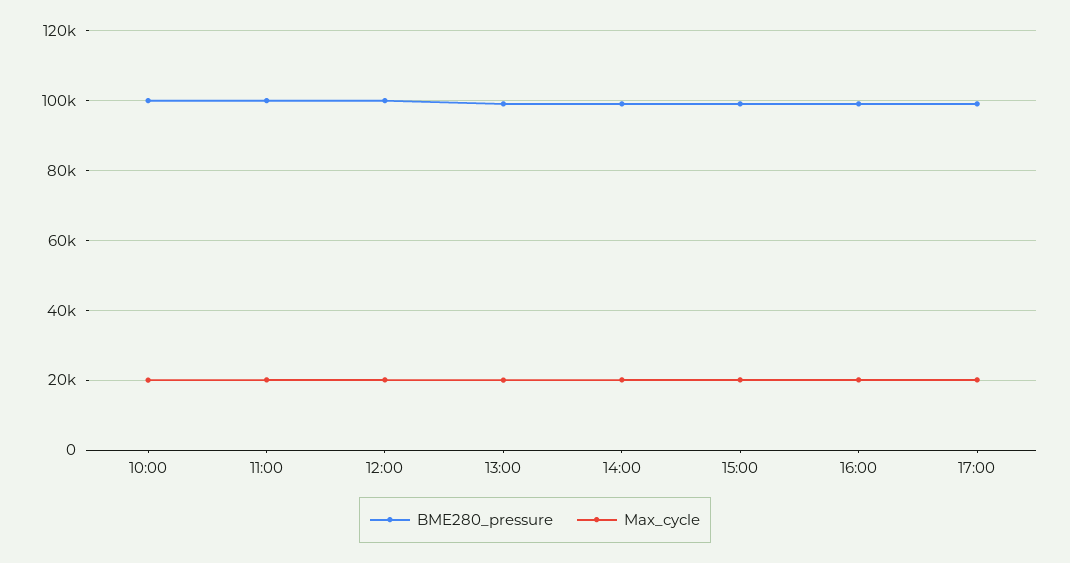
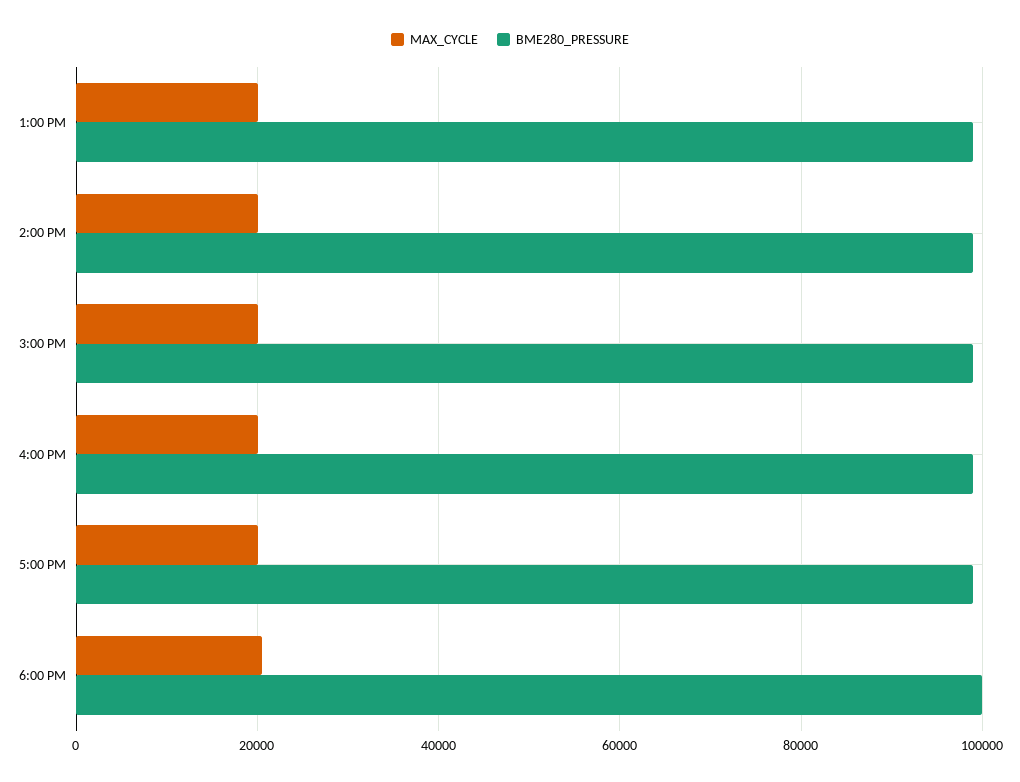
BME280_pressure, 10:00: 100000 -> none
Max_cycle, 10:00: 20000 -> none
BME280_pressure, 11:00: 100000 -> none
Max_cycle, 11:00: 20000 -> none
BME280_pressure, 12:00: 100000 -> none
Max_cycle, 12:00: 20000 -> none
Max_cycle, 6:00 PM: none -> 20000
BME280_pressure, 6:00 PM: none -> 100000

